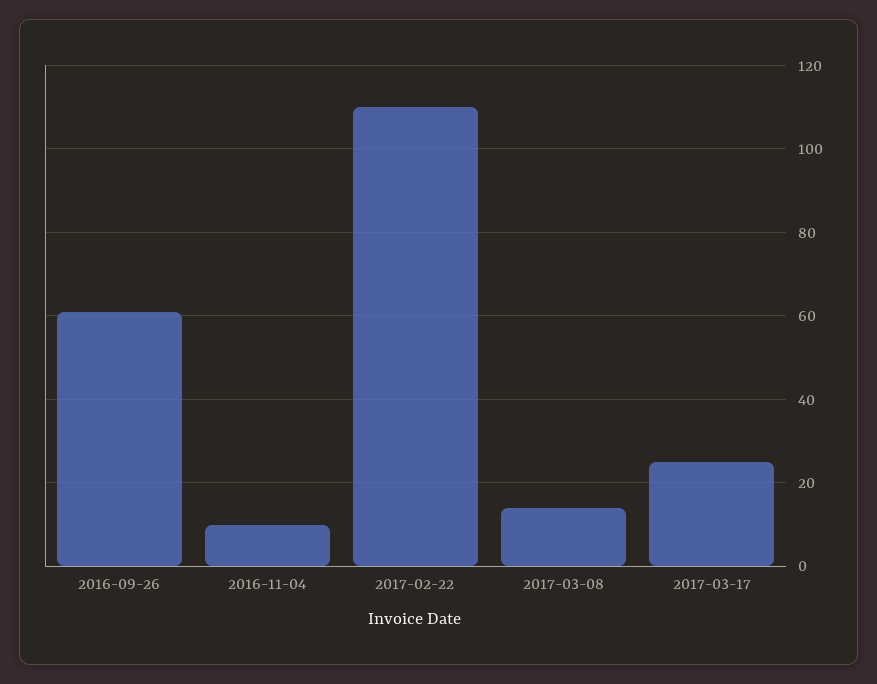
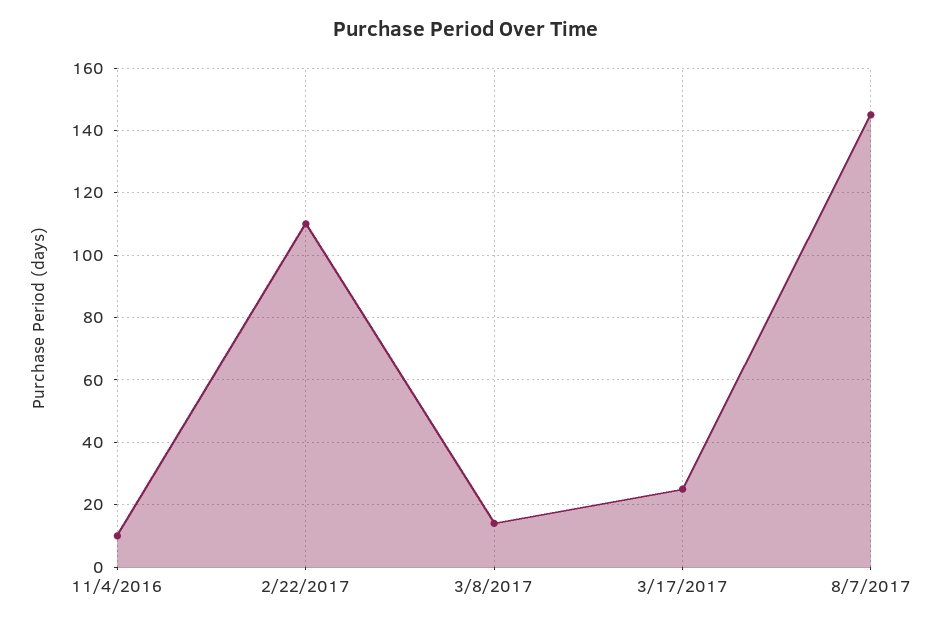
2016-09-26: 60 -> none
8/7/2017: none -> 145

